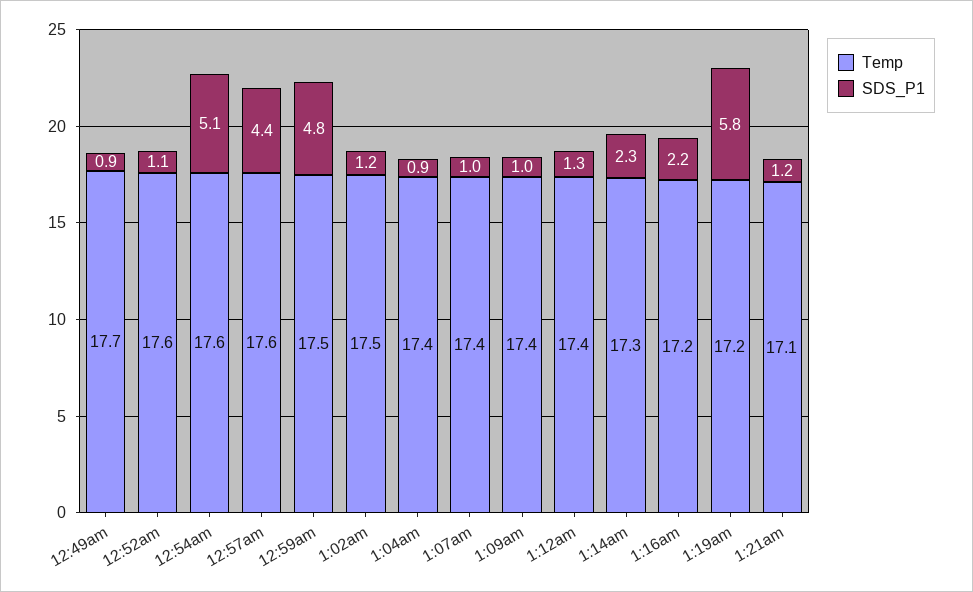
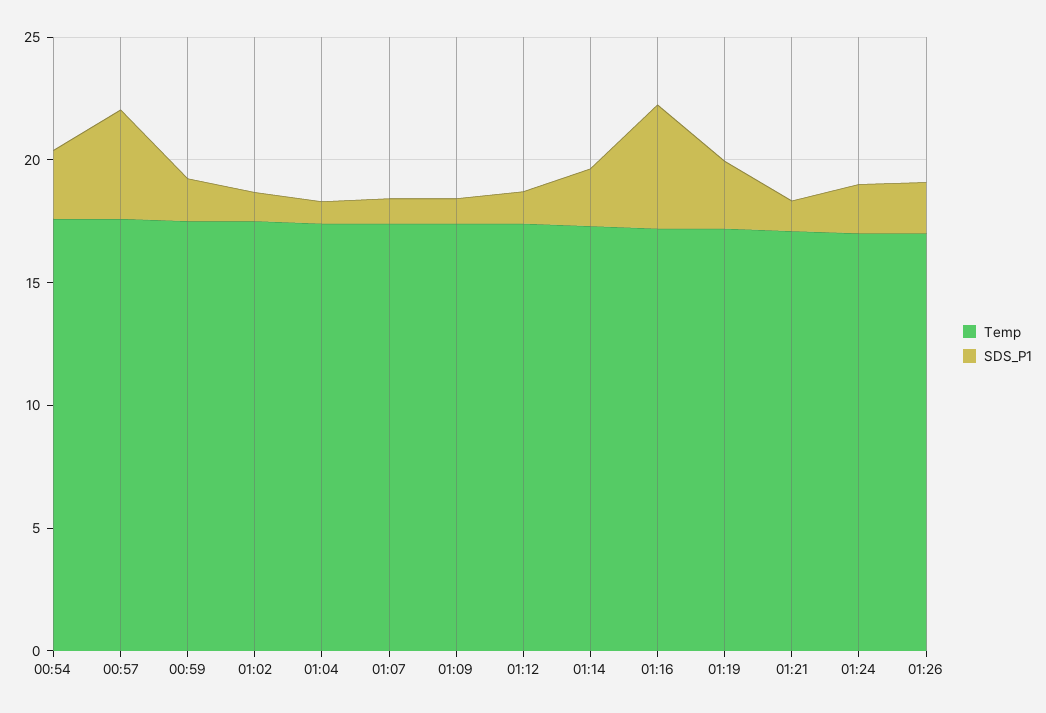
Temp, 12:49am: 17.7 -> none
SDS_P1, 12:49am: 0.9 -> none
Temp, 12:52am: 17.6 -> none
SDS_P1, 12:52am: 1.1 -> none
SDS_P1, 12:54am: 5.1 -> 3
SDS_P1, 12:59am: 4.8 -> 2
SDS_P1, 1:16am: 2.2 -> 5
SDS_P1, 1:19am: 5.8 -> 3
Temp, 01:24: none -> 17
SDS_P1, 01:24: none -> 2
Temp, 01:26: none -> 17
SDS_P1, 01:26: none -> 2

